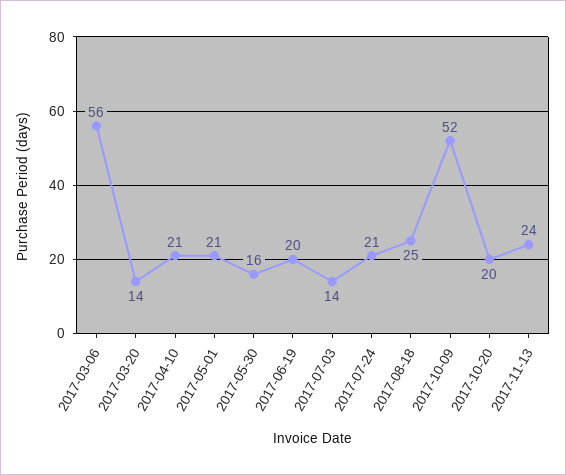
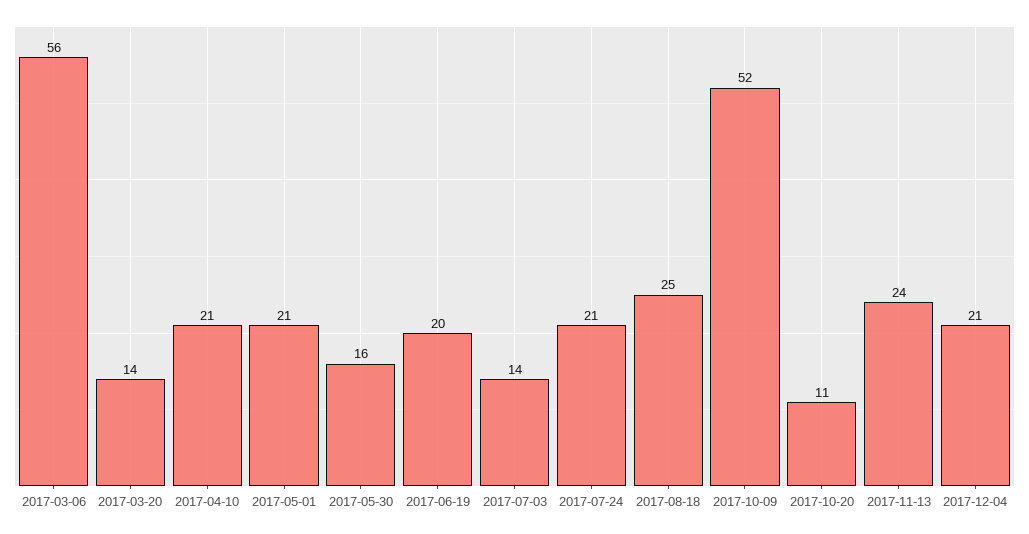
2017-10-20: 20 -> 11
2017-12-04: none -> 21

